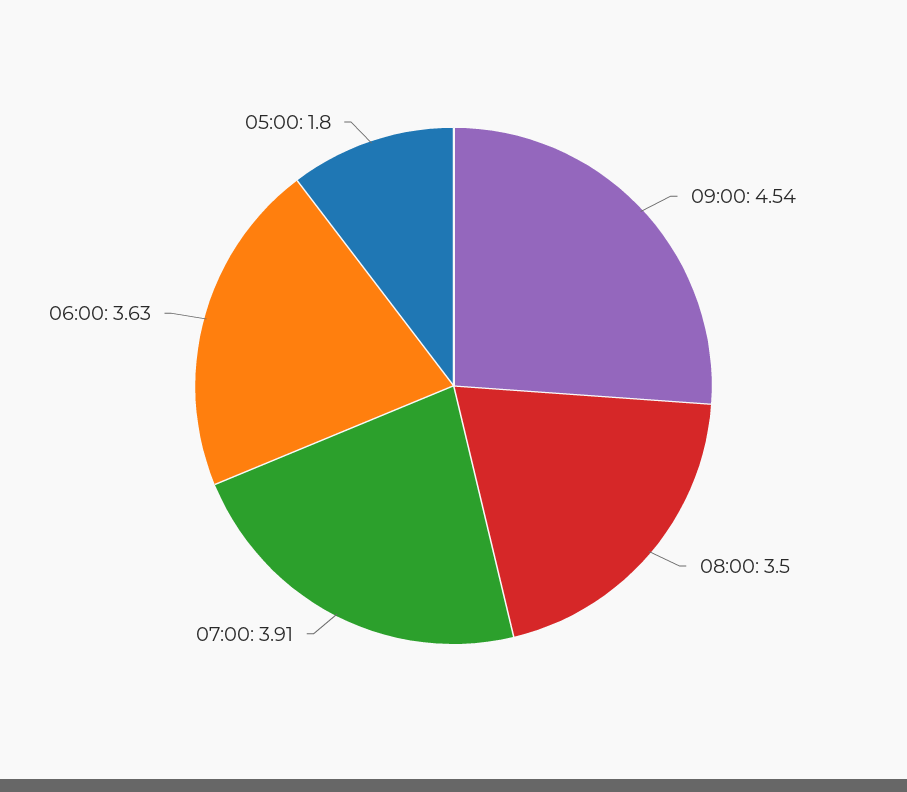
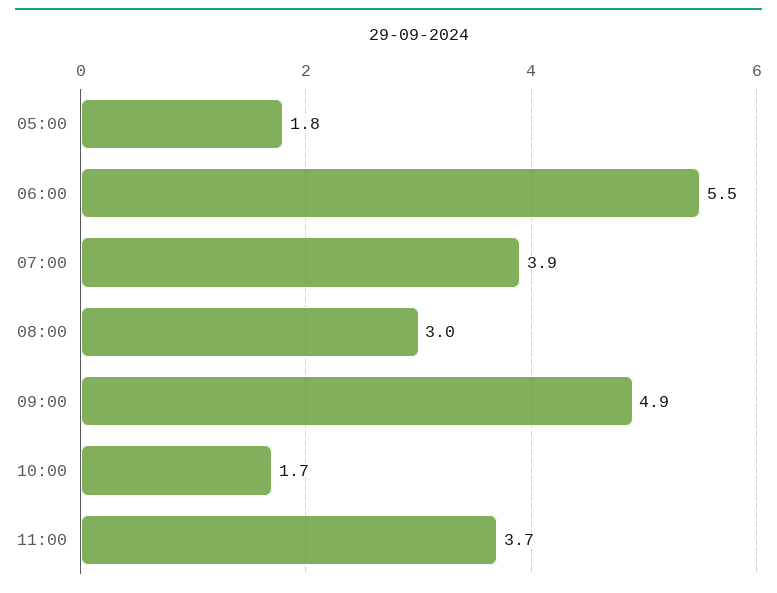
09:00: 4.54 -> 4.9
08:00: 3.5 -> 3
06:00: 3.63 -> 5.5
10:00: none -> 1.7
11:00: none -> 3.7

